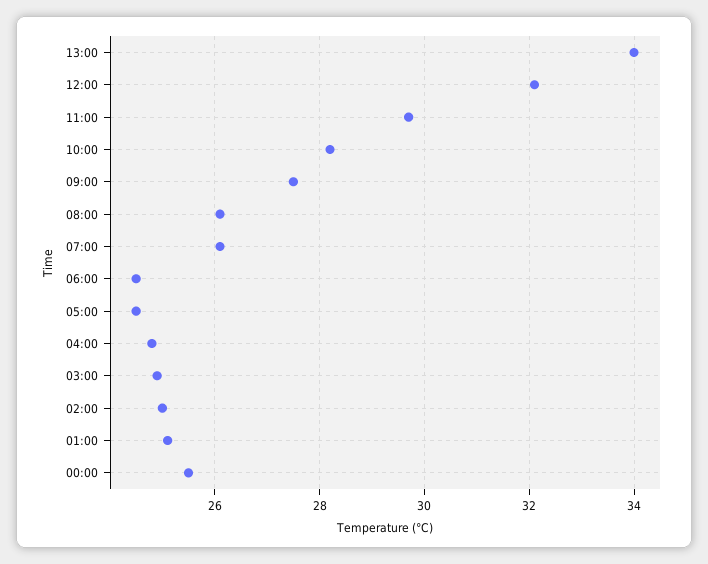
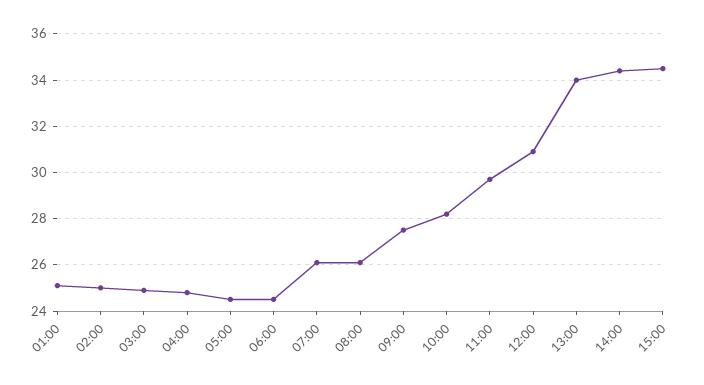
12:00: 32 -> 31
00:00: 25.5 -> none
14:00: none -> 34.5
15:00: none -> 34.5

